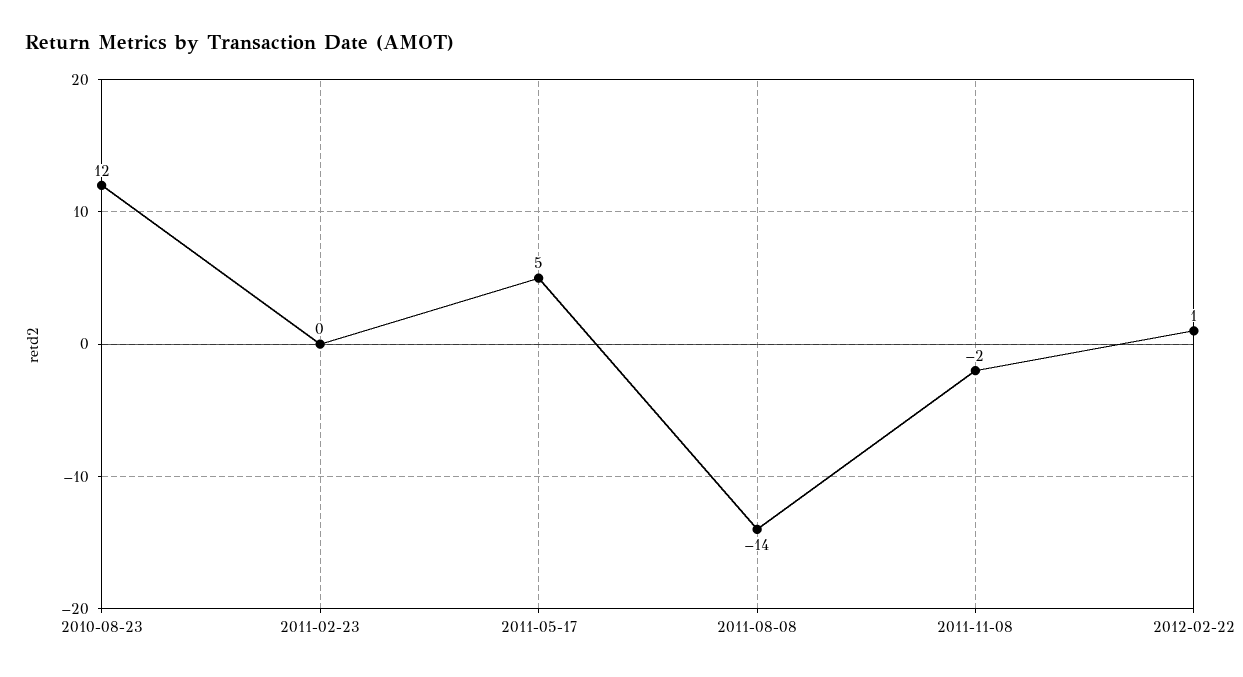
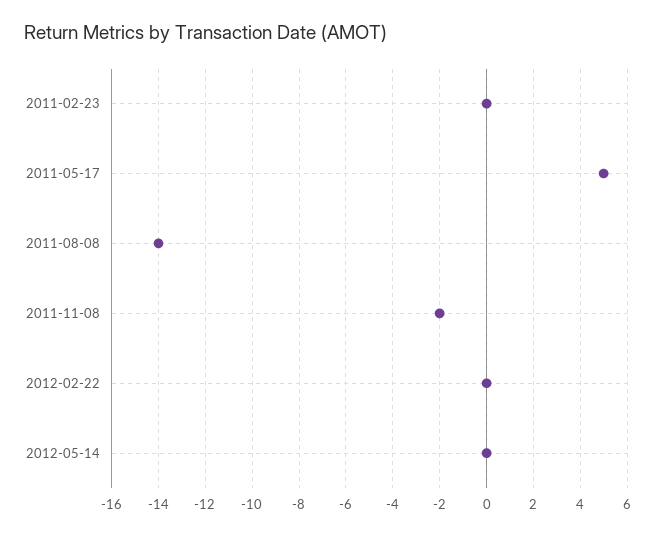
2010-08-23: 12 -> none
2012-02-22: 1 -> 0
2012-05-14: none -> 0

